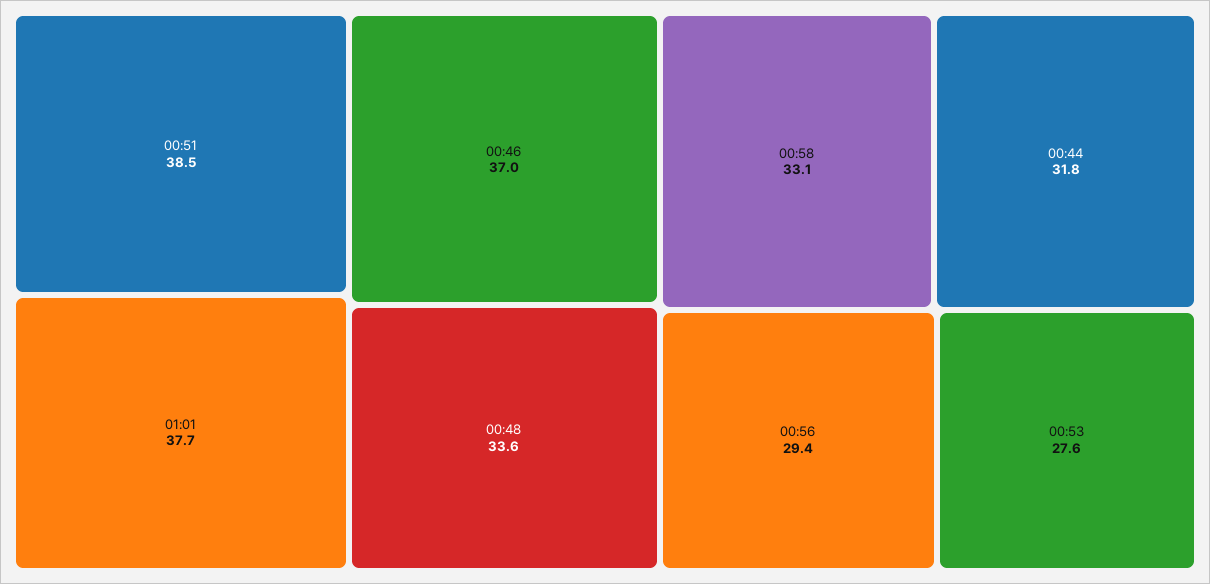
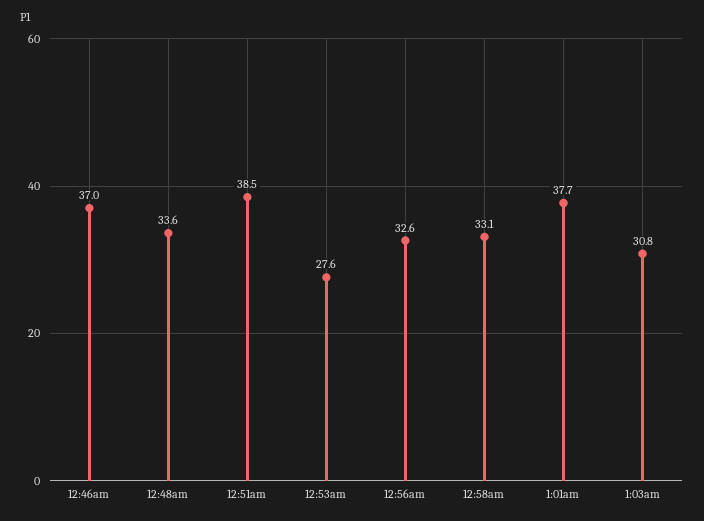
00:44: 31.8 -> none
00:56: 29.4 -> 32.6
1:03am: none -> 30.8

